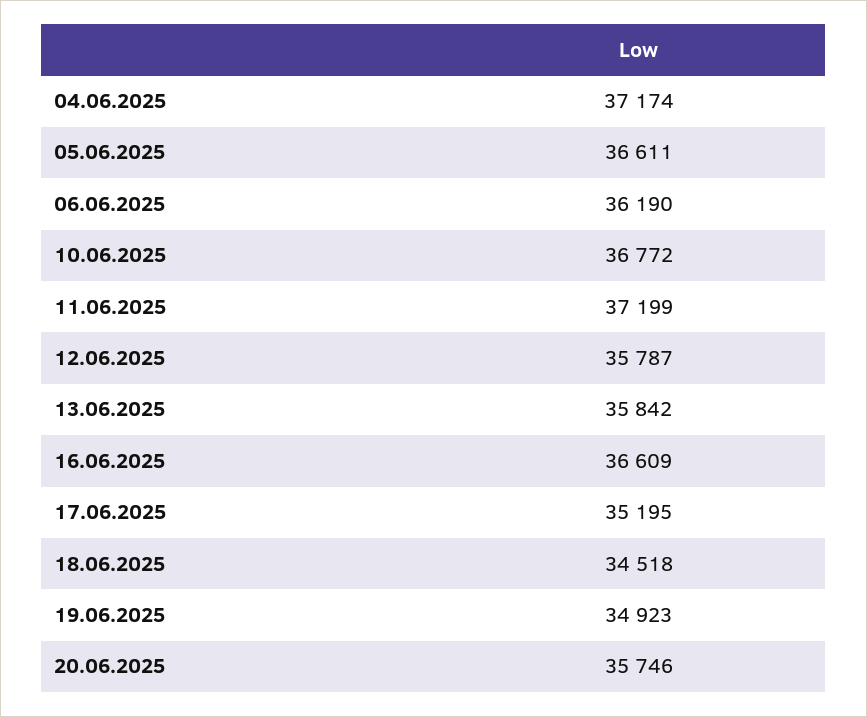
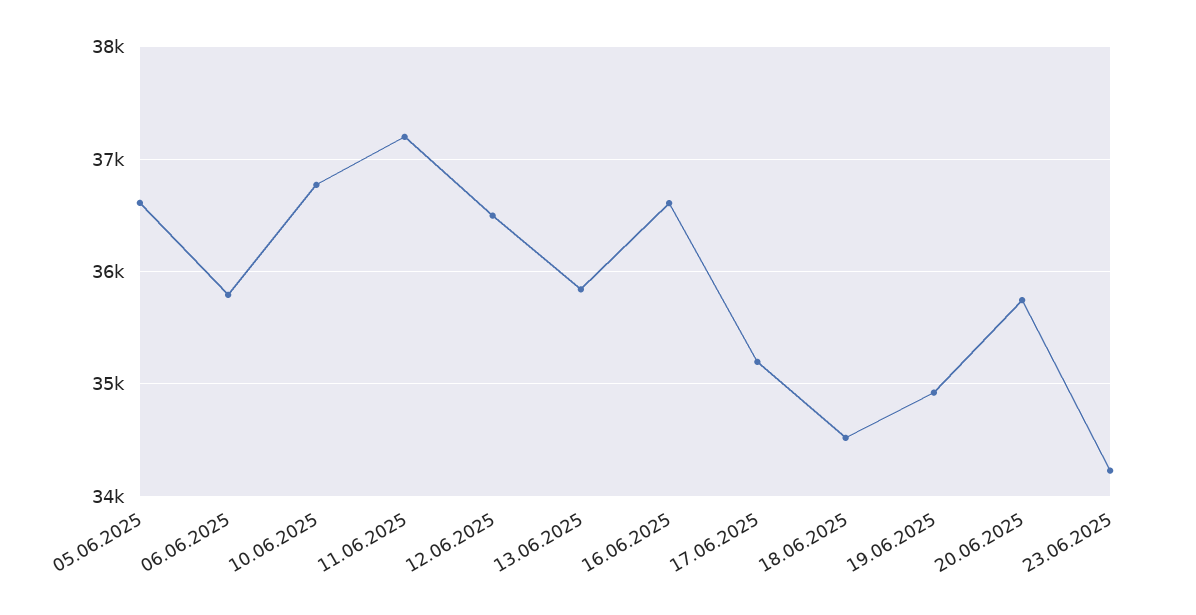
04.06.2025: 37174 -> none
06.06.2025: 36190 -> 35800
12.06.2025: 35787 -> 36500
23.06.2025: none -> 34200

